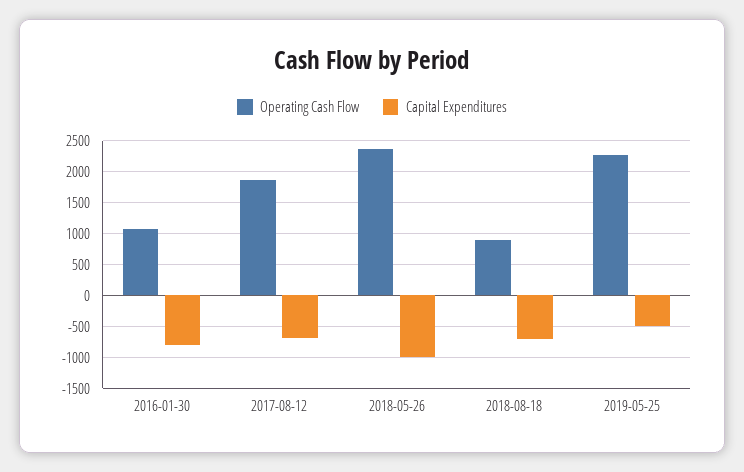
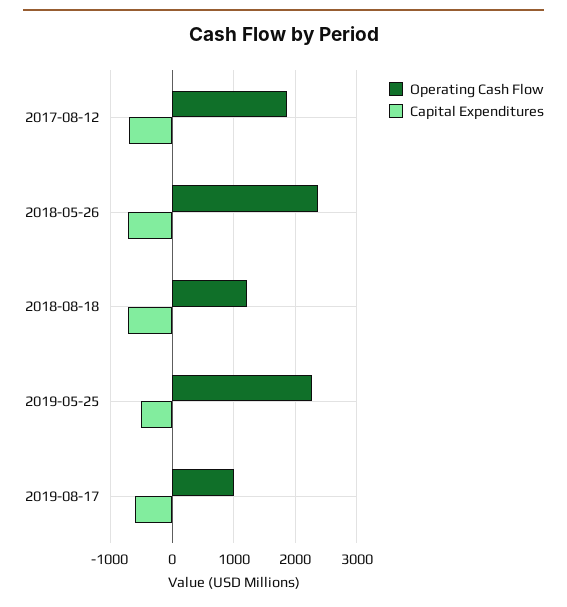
Operating Cash Flow, 2016-01-30: 1100 -> none
Capital Expenditures, 2016-01-30: -800 -> none
Capital Expenditures, 2018-05-26: -1000 -> -700
Operating Cash Flow, 2018-08-18: 900 -> 1200
Operating Cash Flow, 2019-08-17: none -> 1000
Capital Expenditures, 2019-08-17: none -> -600

